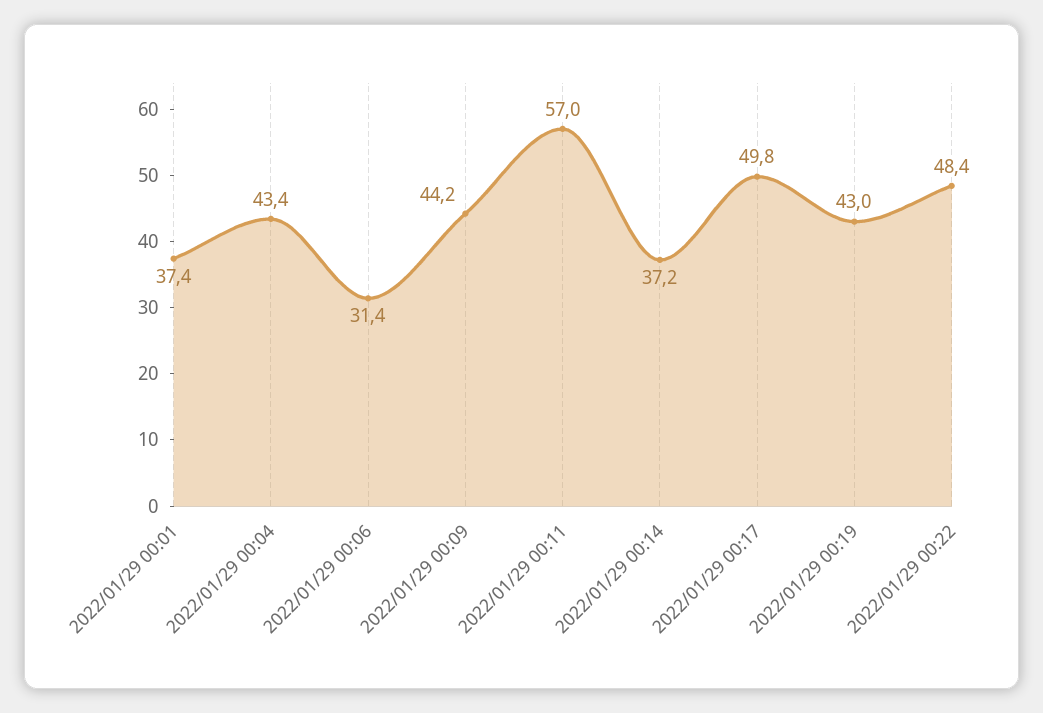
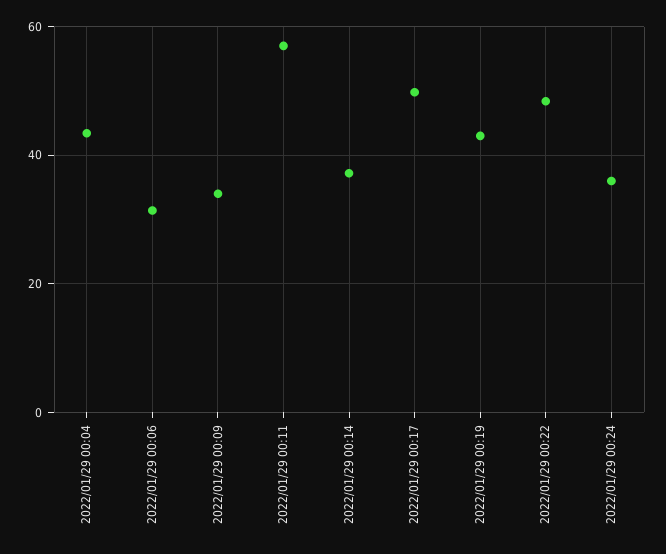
2022/01/29 00:01: 37.4 -> none
2022/01/29 00:09: 44.2 -> 34
2022/01/29 00:24: none -> 36

